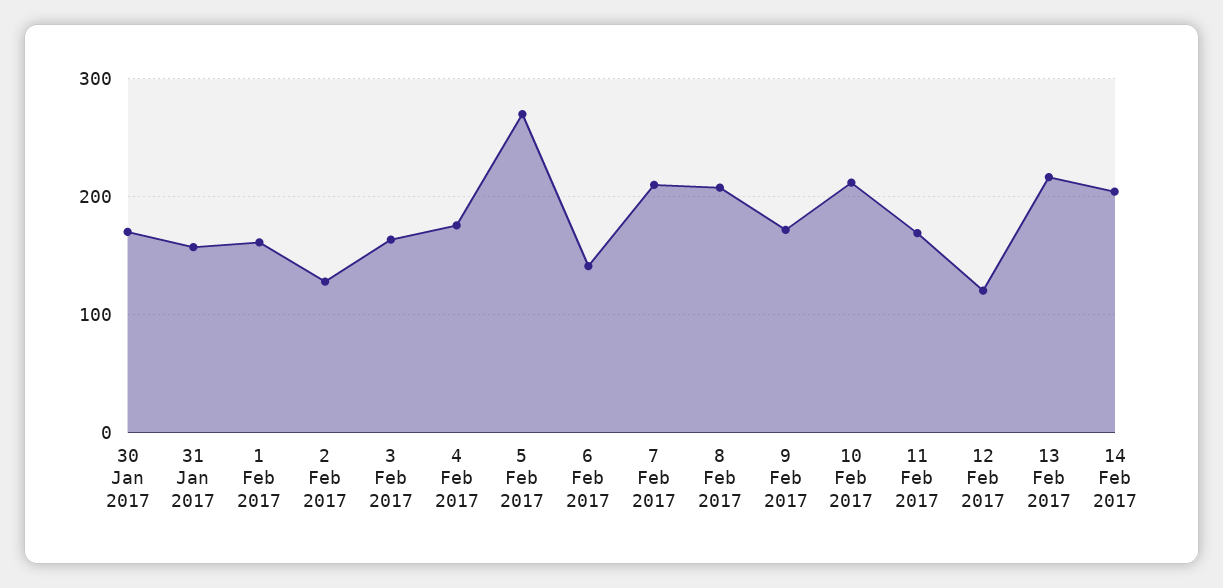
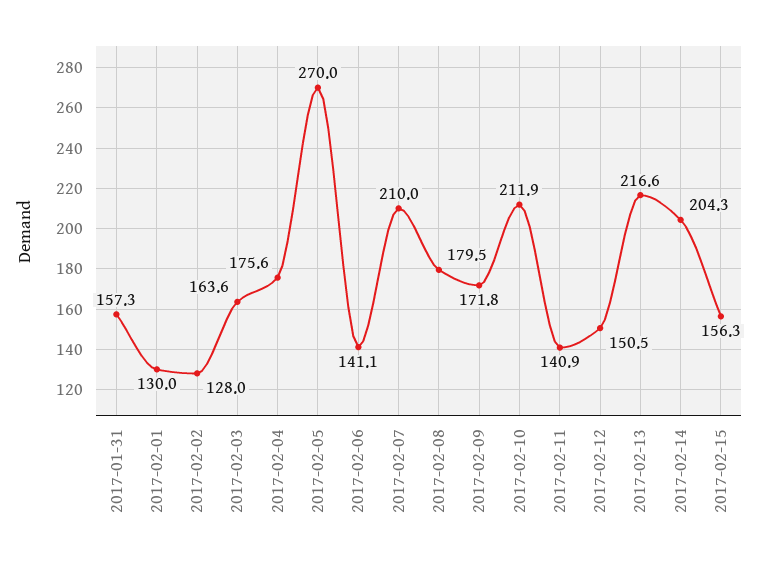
30 Jan 2017: 170 -> none
1 Feb 2017: 160 -> 130
8 Feb 2017: 210 -> 179.5
11 Feb 2017: 170 -> 140.9
12 Feb 2017: 120 -> 150.5
2017-02-15: none -> 156.3

